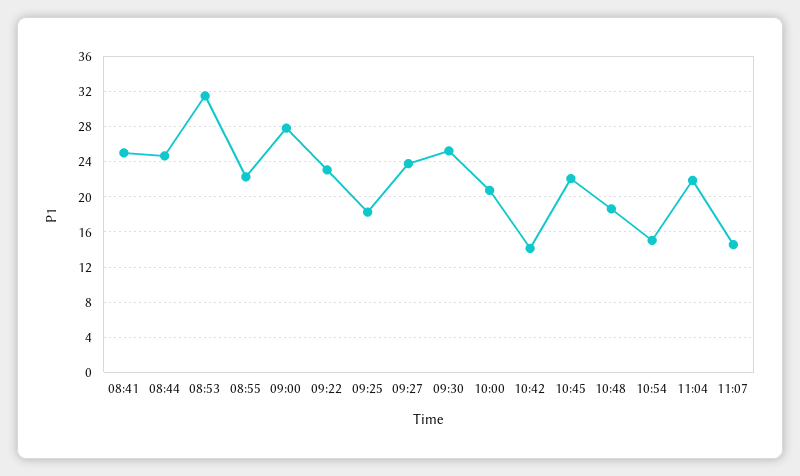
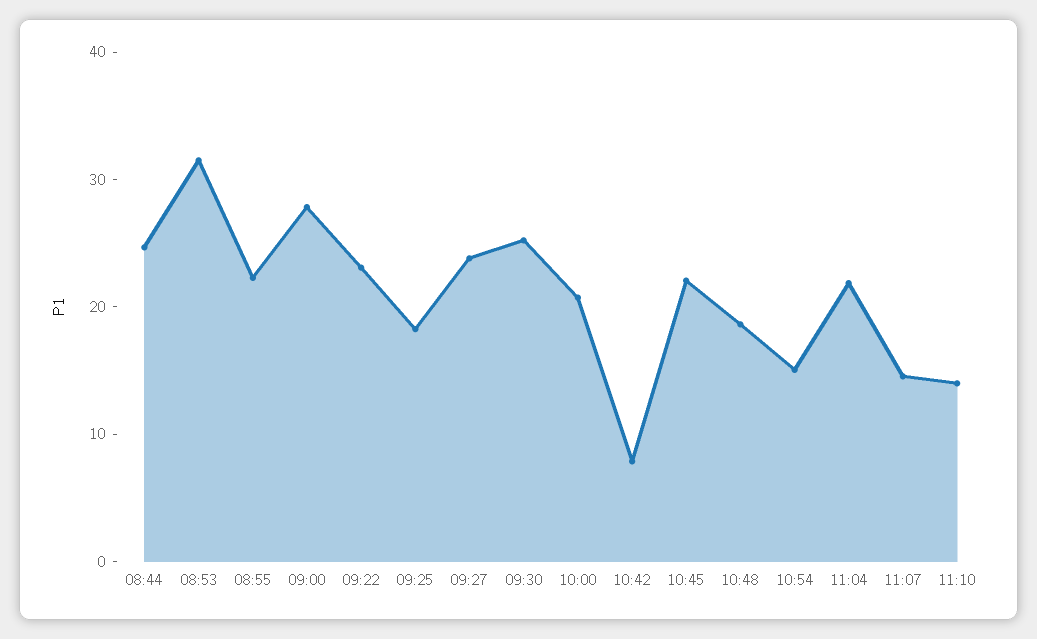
08:41: 25 -> none
10:42: 14 -> 8
11:10: none -> 14

